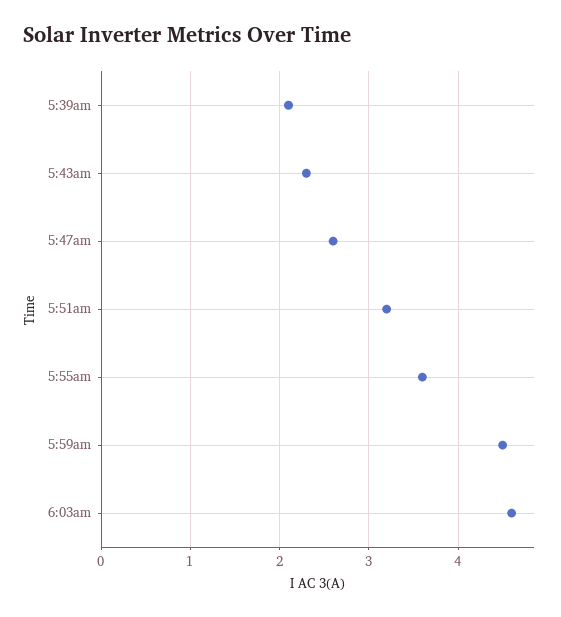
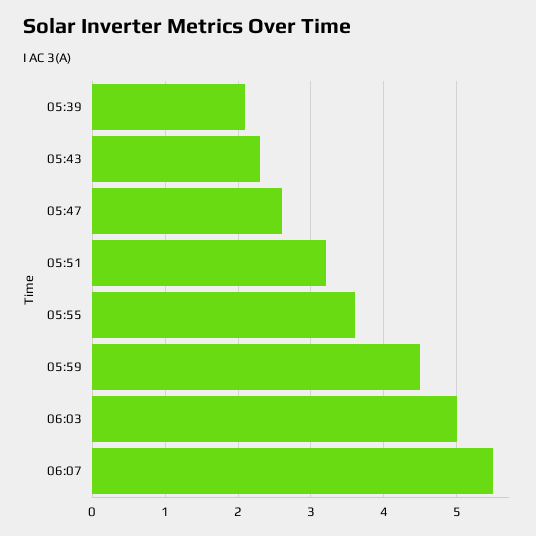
6:03am: 4.6 -> 5
06:07: none -> 5.5

